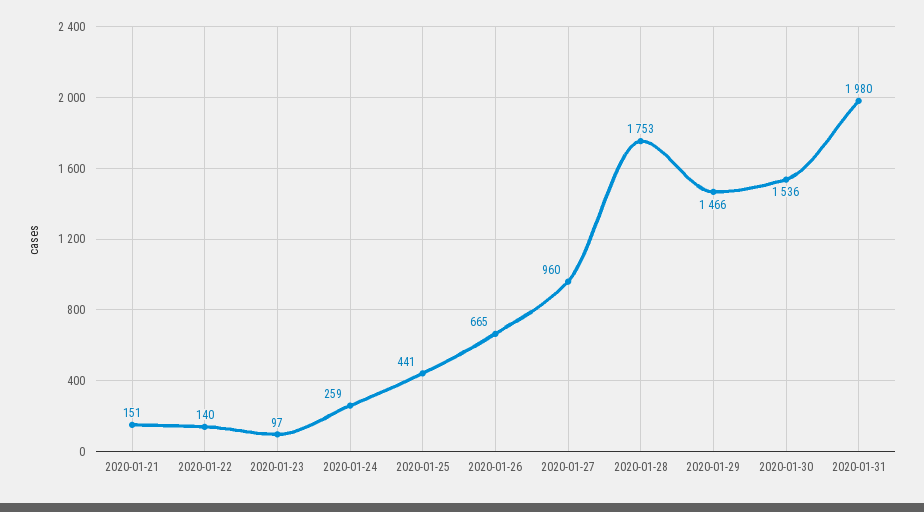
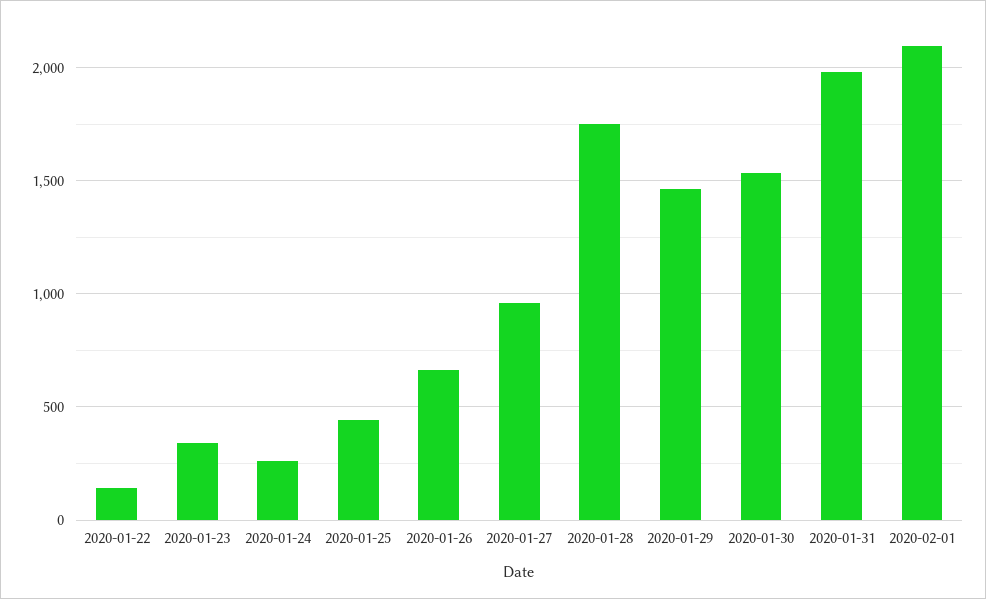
2020-01-21: 151 -> none
2020-01-23: 97 -> 350
2020-02-01: none -> 2100

